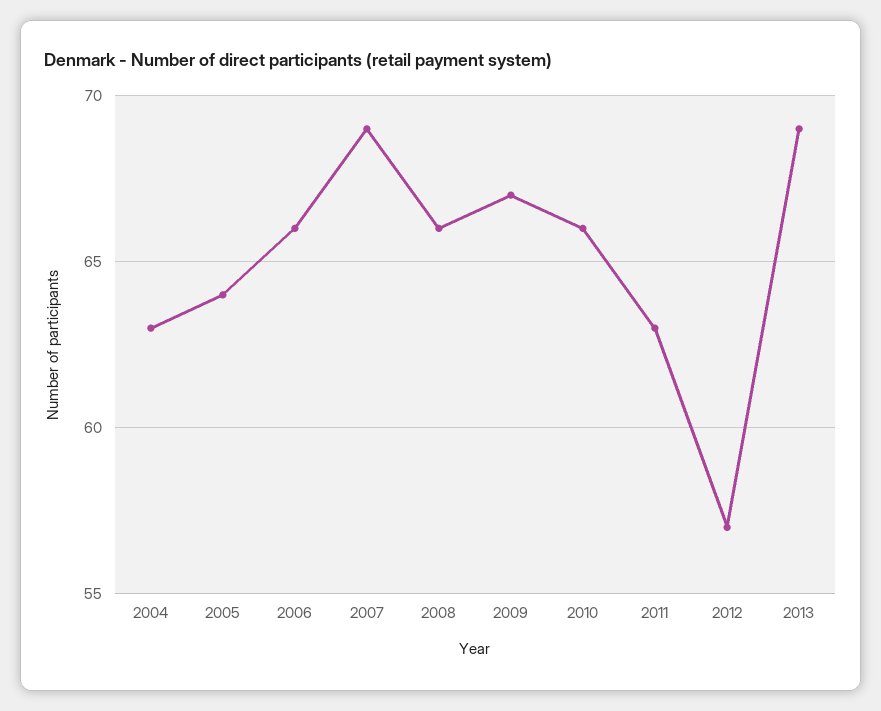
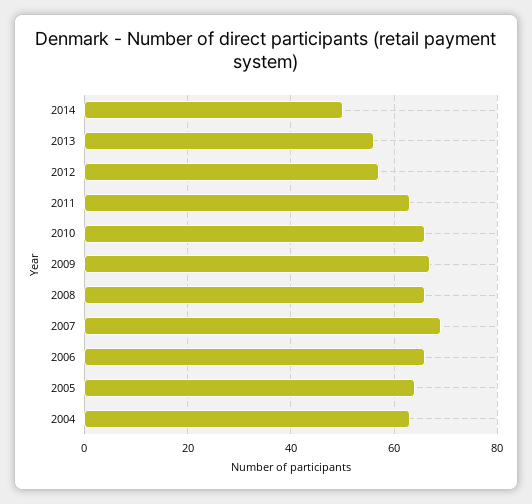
2013: 69 -> 55
2014: none -> 50

